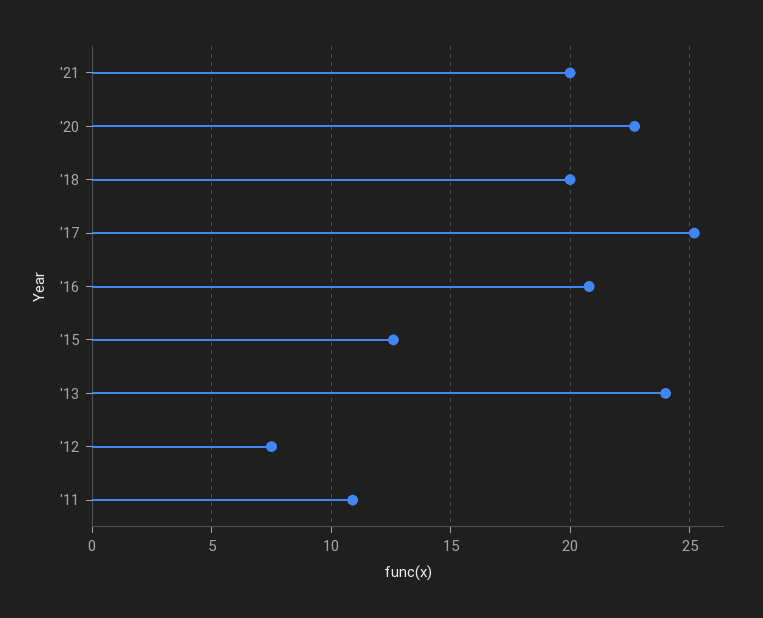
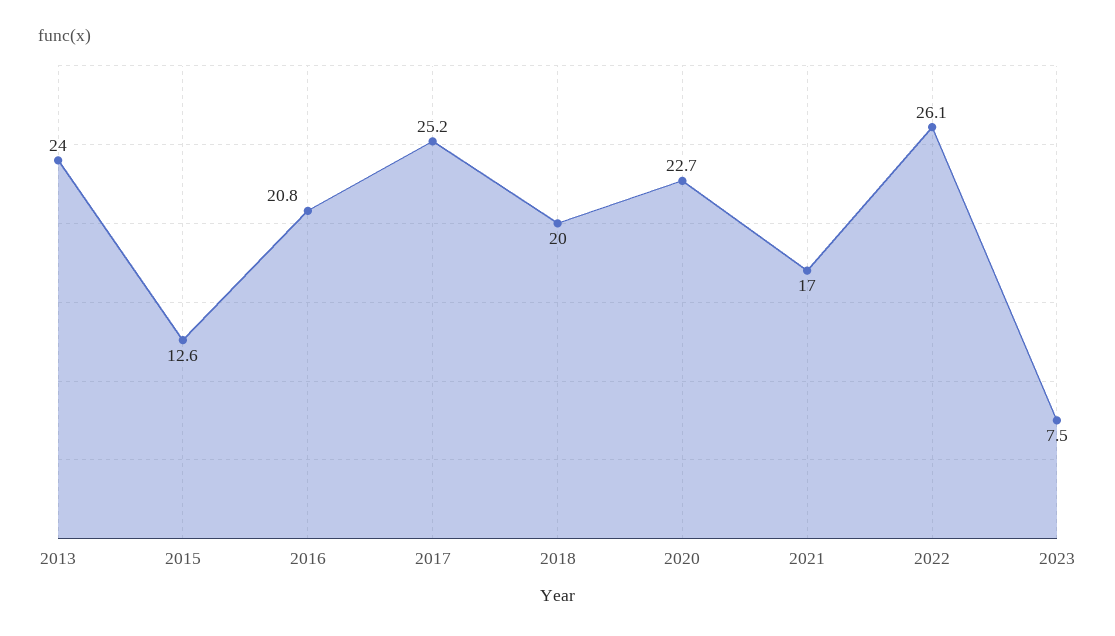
'21: 20 -> 17
'12: 7.5 -> none
'11: 11 -> none
2022: none -> 26.1
2023: none -> 7.5

